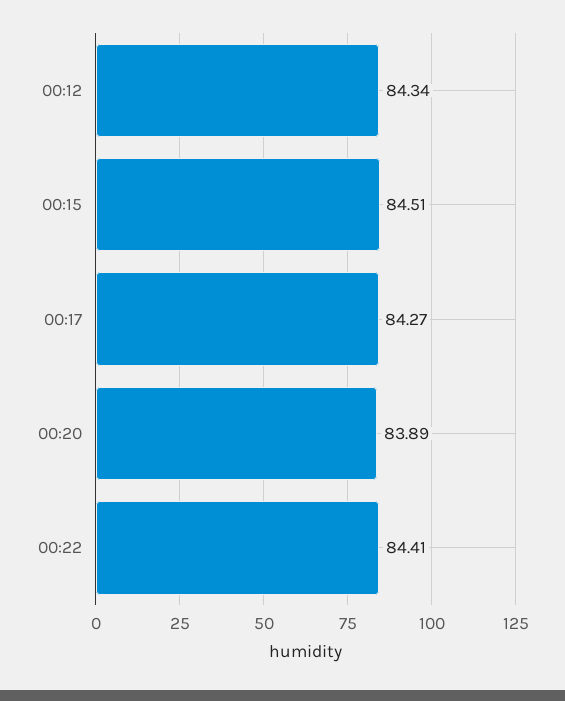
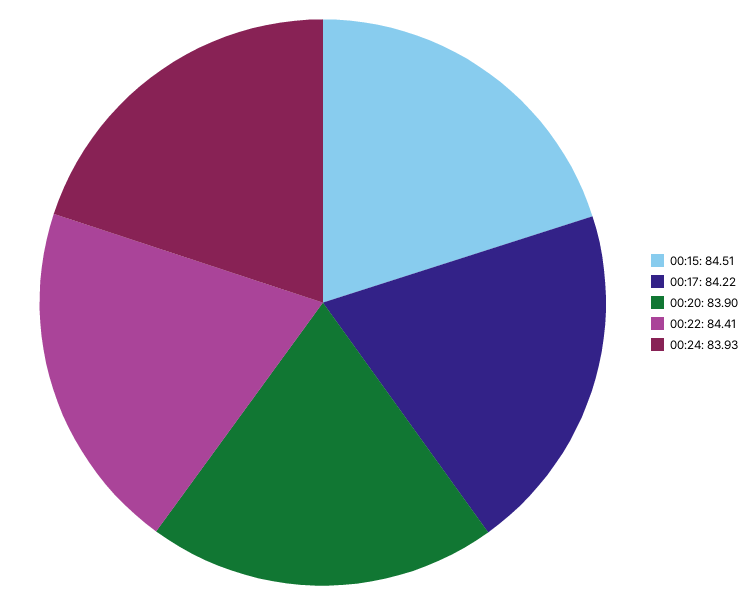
00:12: 84.34 -> none
00:17: 84.27 -> 84.22
00:20: 83.89 -> 83.9
00:24: none -> 83.93

